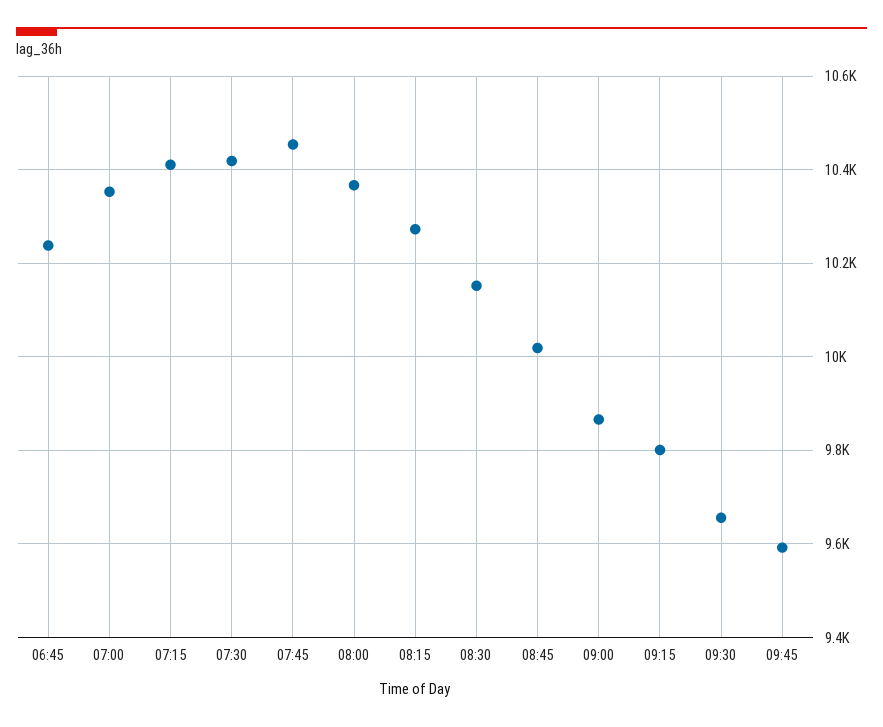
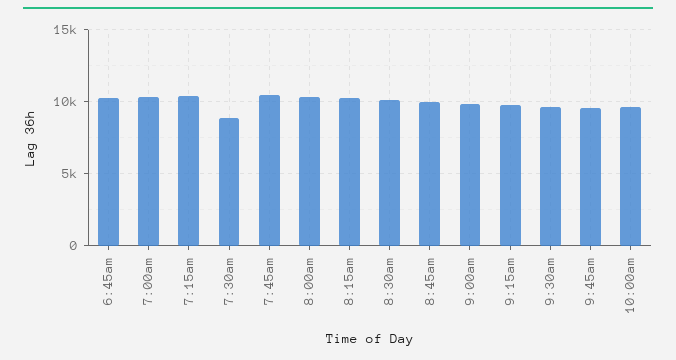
07:30: 10420 -> 9000
10:00am: none -> 9500

